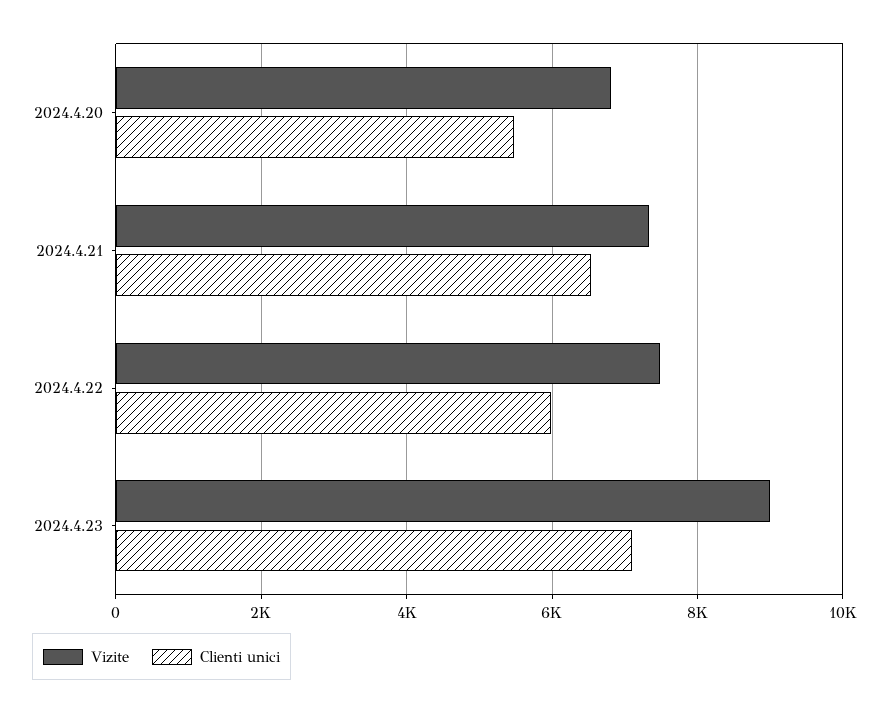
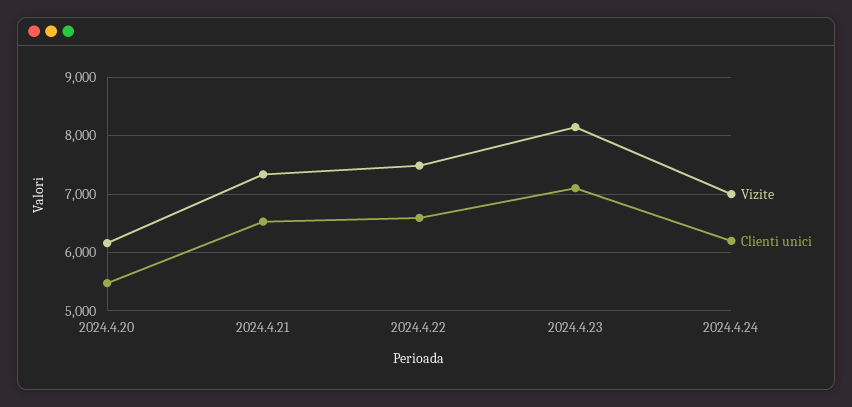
Vizite, 2024.4.20: 6800 -> 6200
Clienti unici, 2024.4.22: 6000 -> 6600
Vizite, 2024.4.23: 9000 -> 8200
Vizite, 2024.4.24: none -> 7000
Clienti unici, 2024.4.24: none -> 6200

